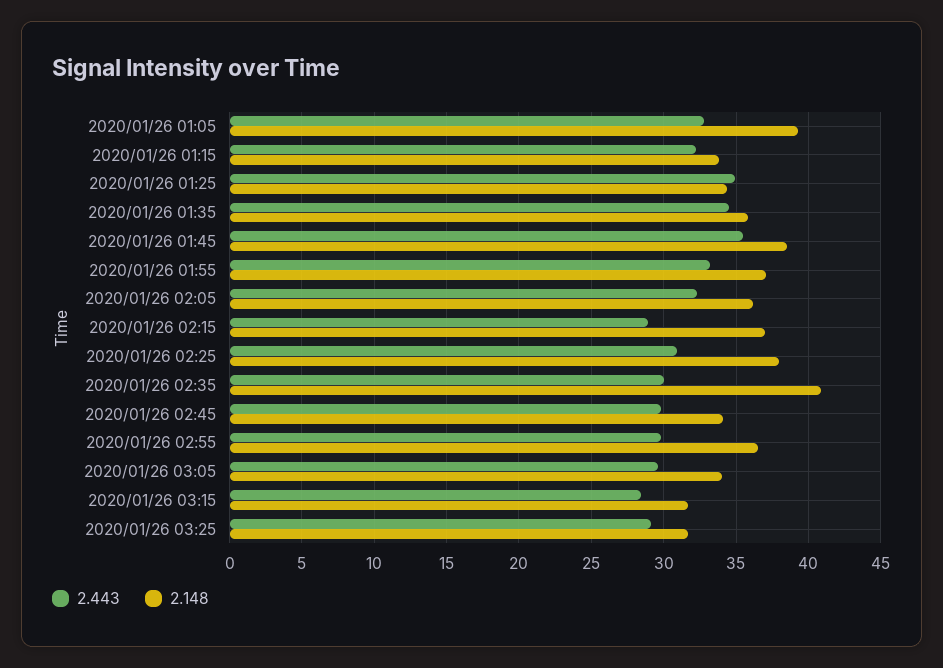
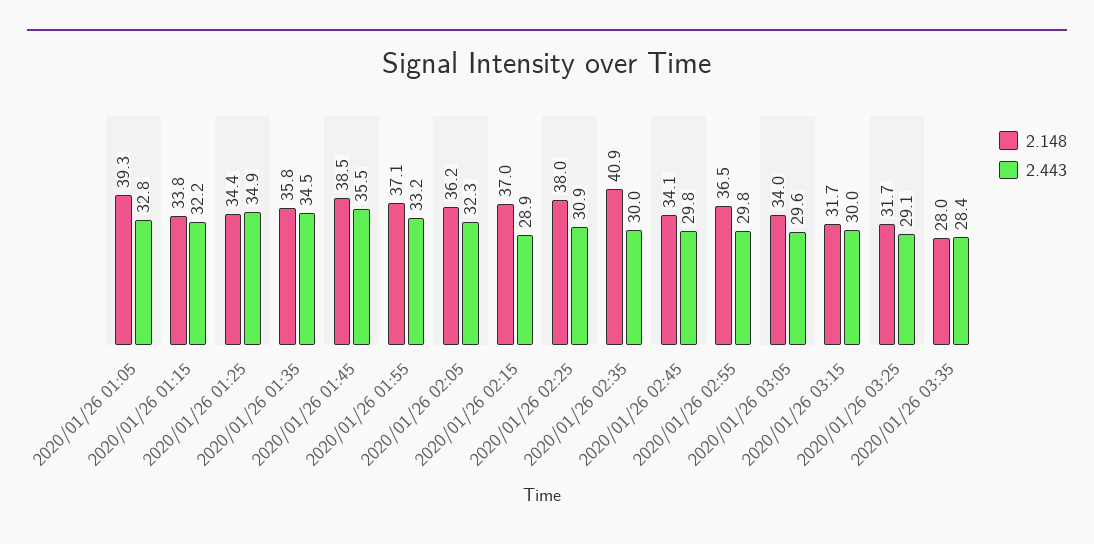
2.443, 2020/01/26 03:15: 28.5 -> 30
2.148, 2020/01/26 03:35: none -> 28
2.443, 2020/01/26 03:35: none -> 28.4

